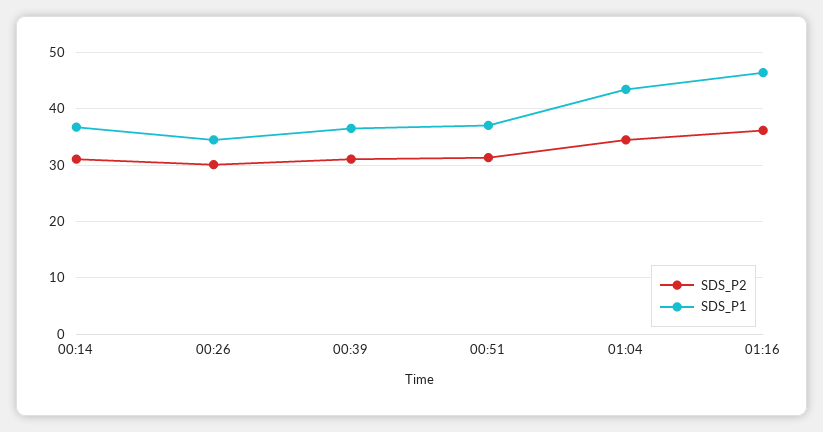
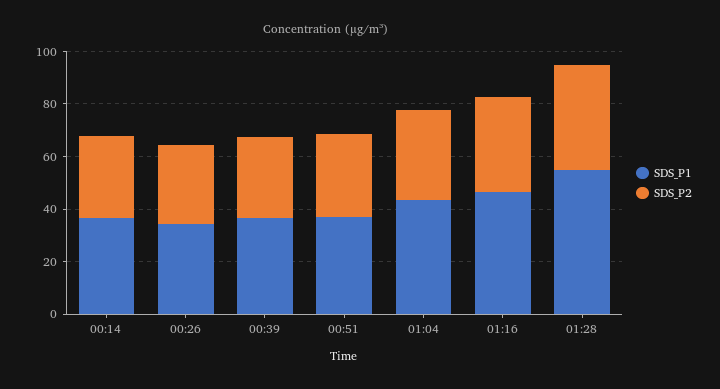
SDS_P1, 01:28: none -> 55
SDS_P2, 01:28: none -> 40

